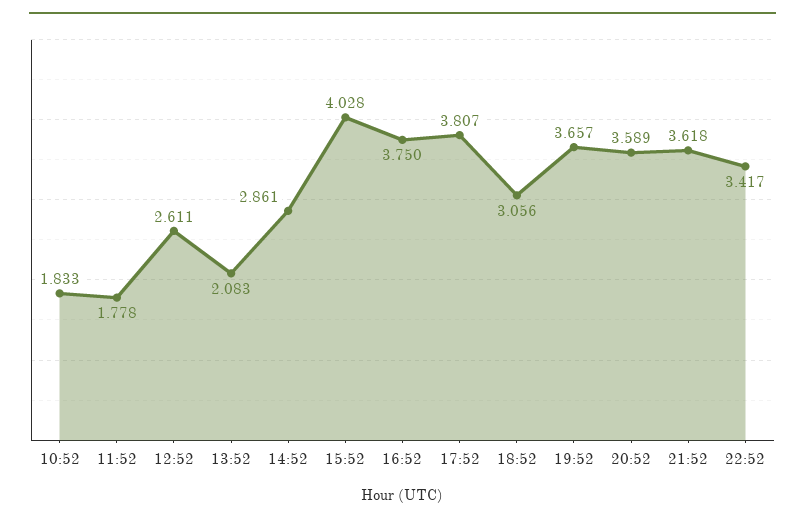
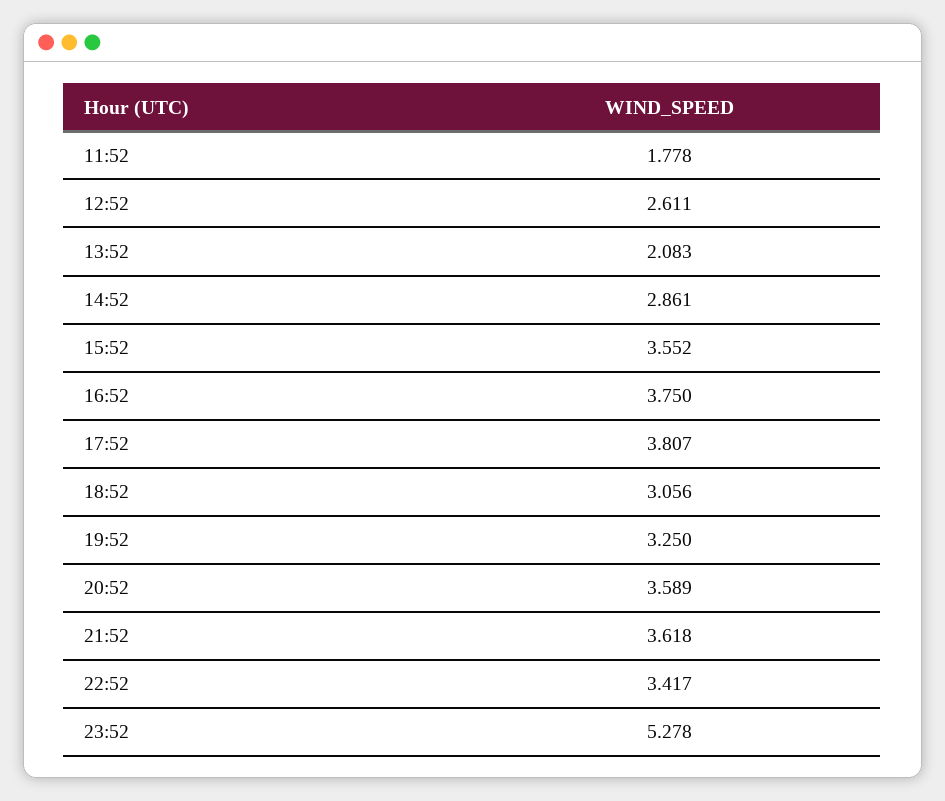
10:52: 1.833 -> none
15:52: 4.028 -> 3.552
19:52: 3.657 -> 3.25
23:52: none -> 5.278

